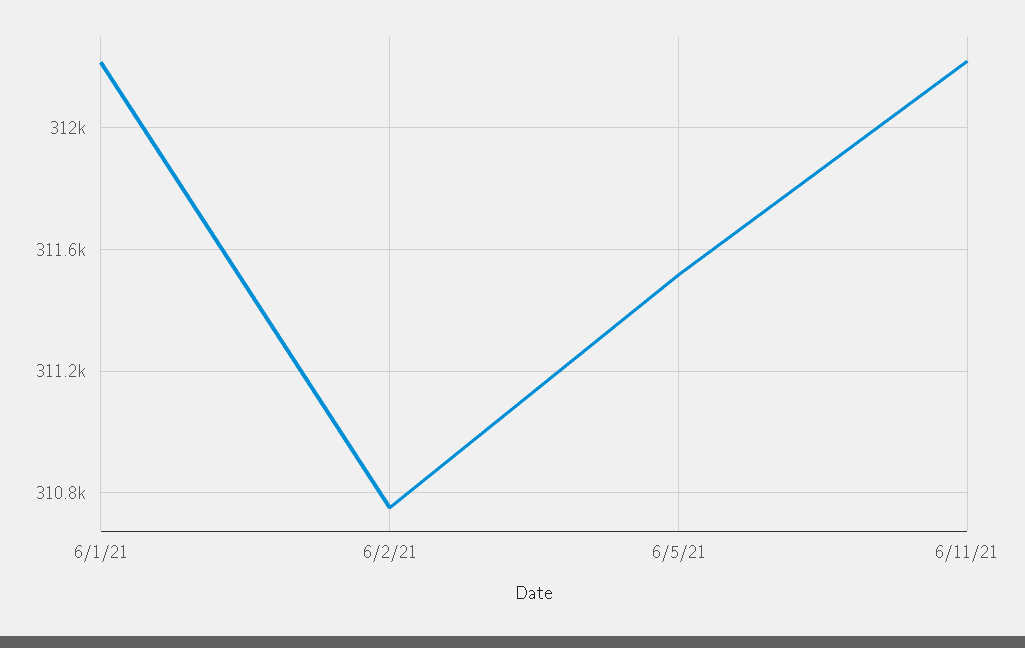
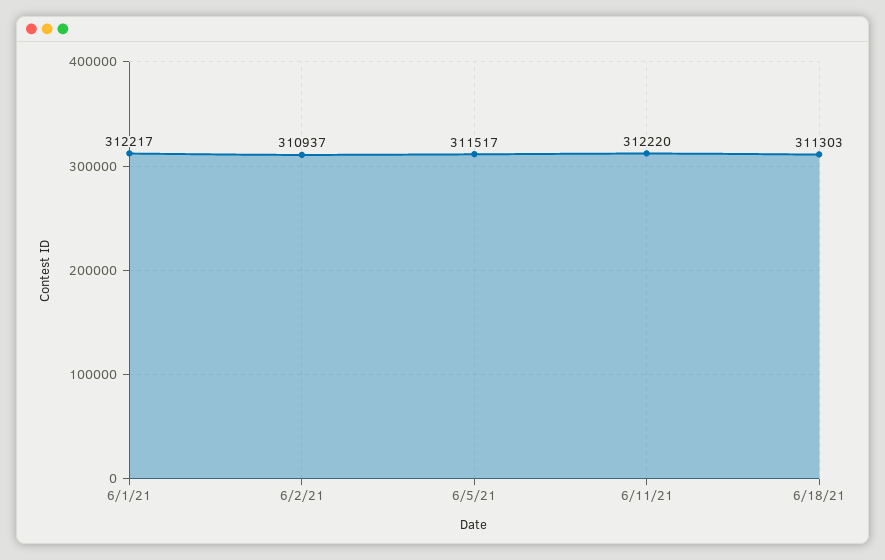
6/2/21: 310750 -> 310937
6/18/21: none -> 311303

